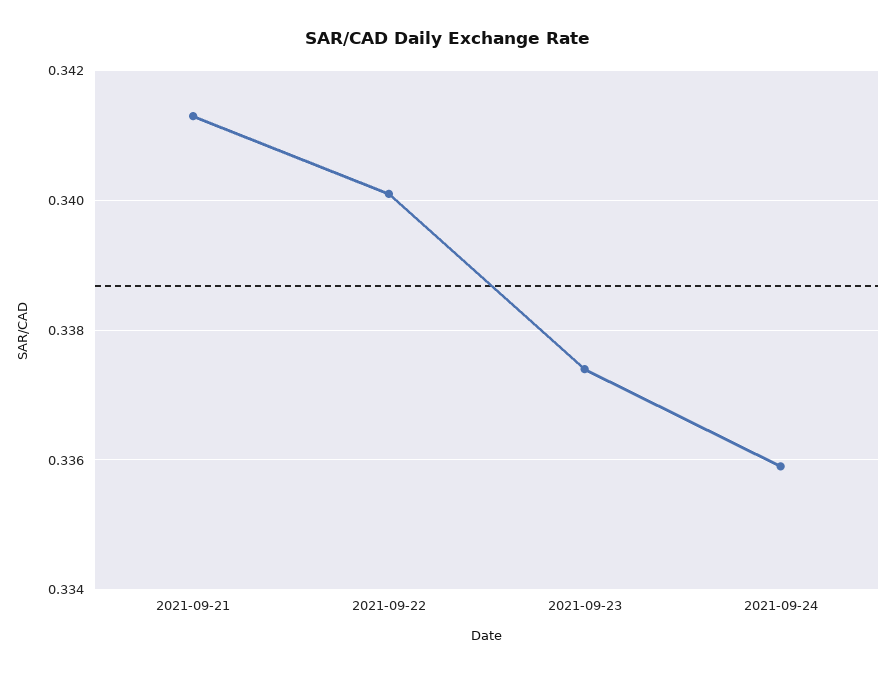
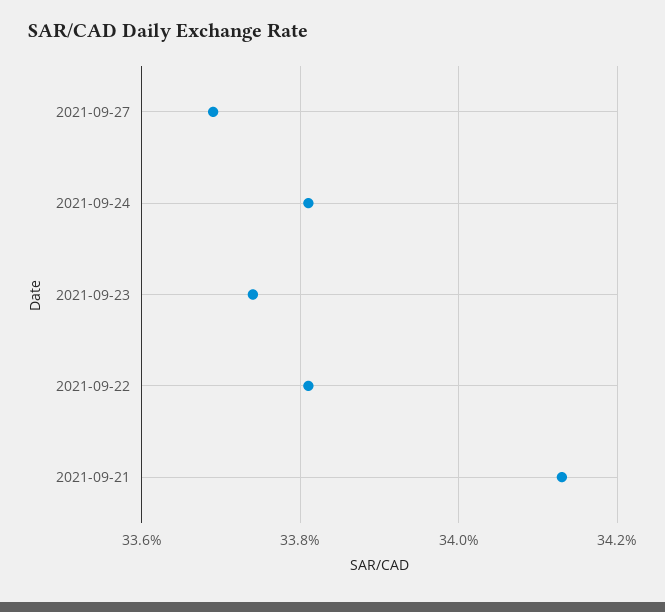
2021-09-22: 0.34 -> 0.338
2021-09-24: 0.336 -> 0.338
2021-09-27: none -> 0.337

